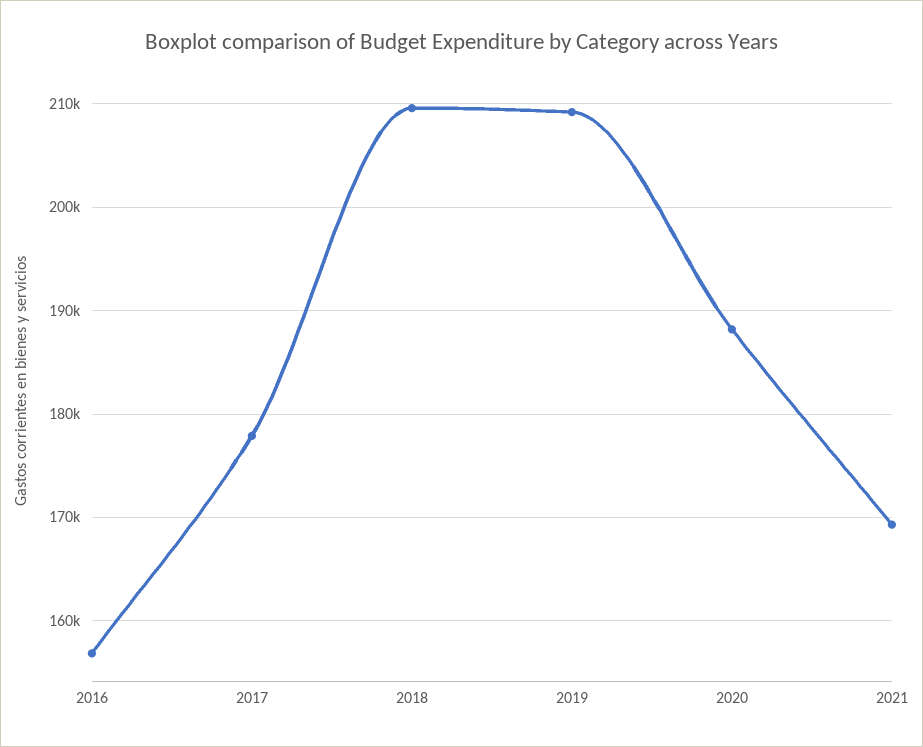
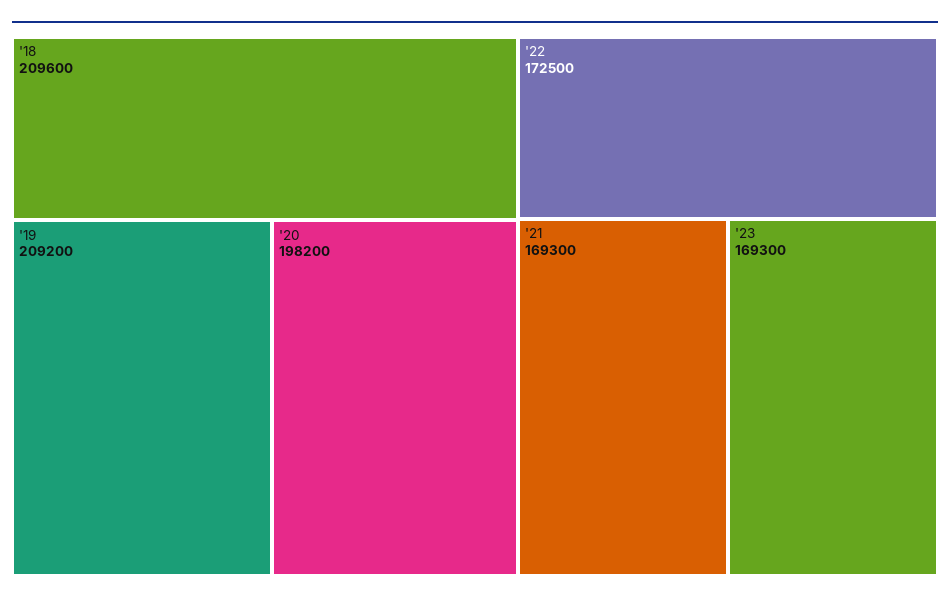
2016: 157000 -> none
2017: 178000 -> none
2020: 188000 -> 198200
'22: none -> 172500
'23: none -> 169300

